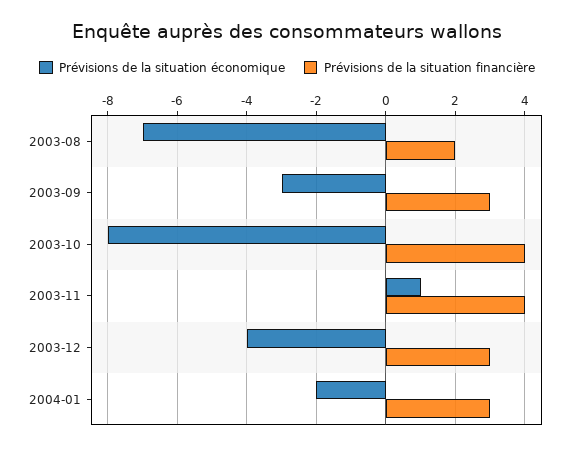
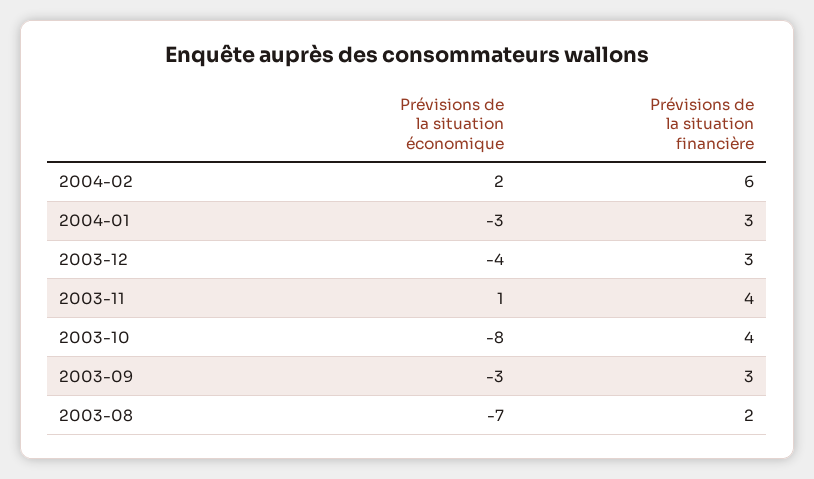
Prévisions de la situation économique, 2004-01: -2 -> -3
Prévisions de la situation économique, 2004-02: none -> 2
Prévisions de la situation financière, 2004-02: none -> 6

